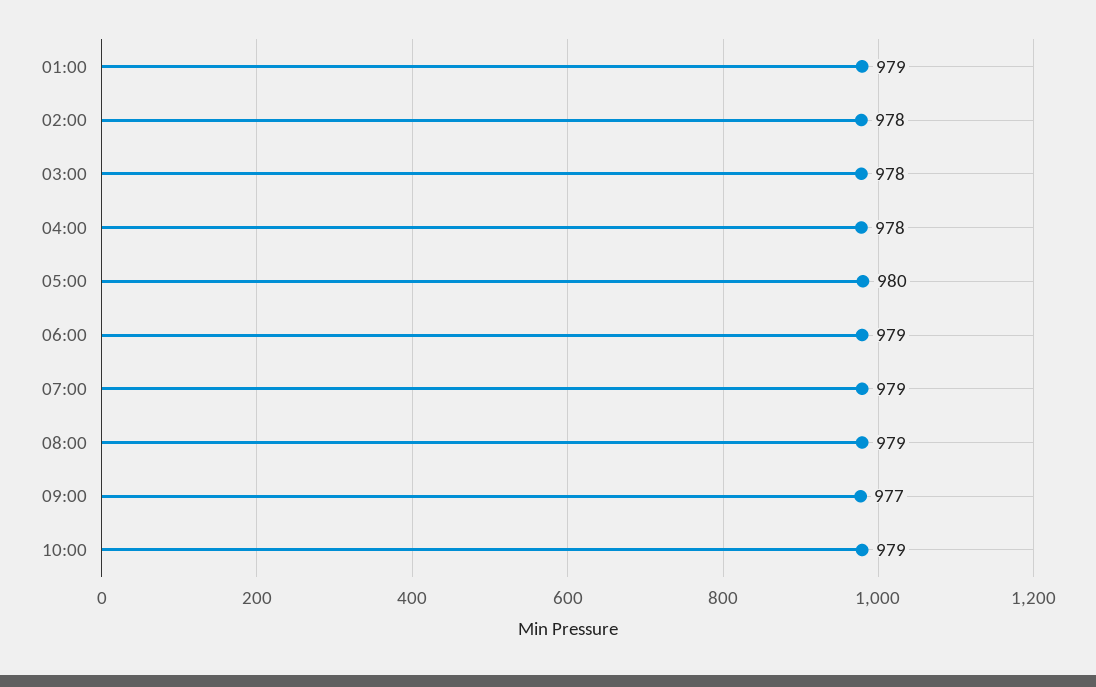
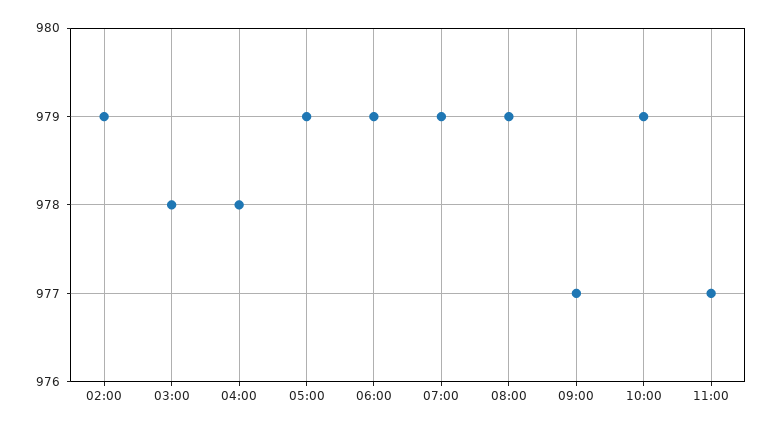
01:00: 979 -> none
02:00: 978 -> 979
05:00: 980 -> 979
11:00: none -> 977

